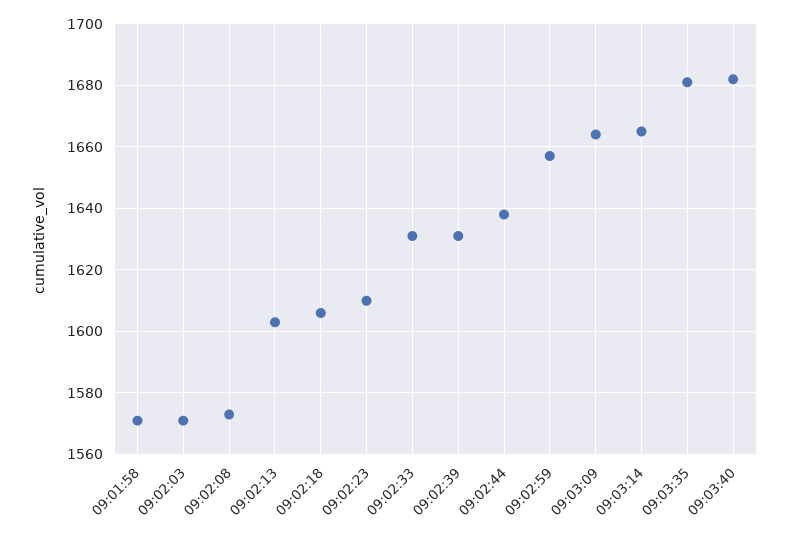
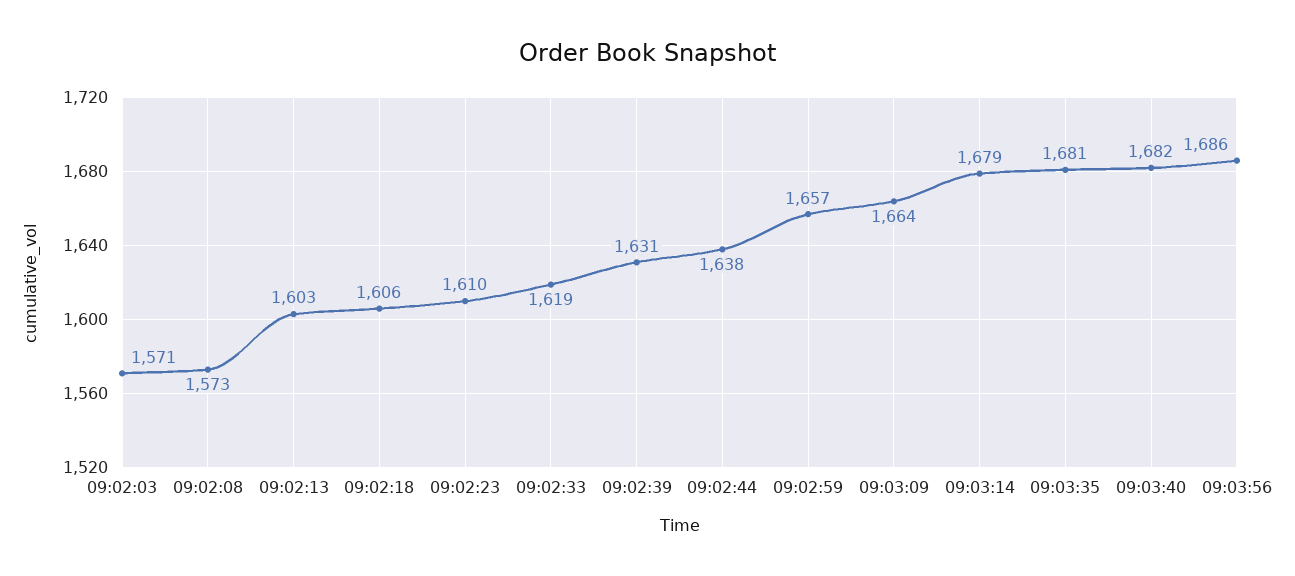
09:01:58: 1570 -> none
09:02:33: 1630 -> 1619
09:03:14: 1665 -> 1679
09:03:56: none -> 1686

